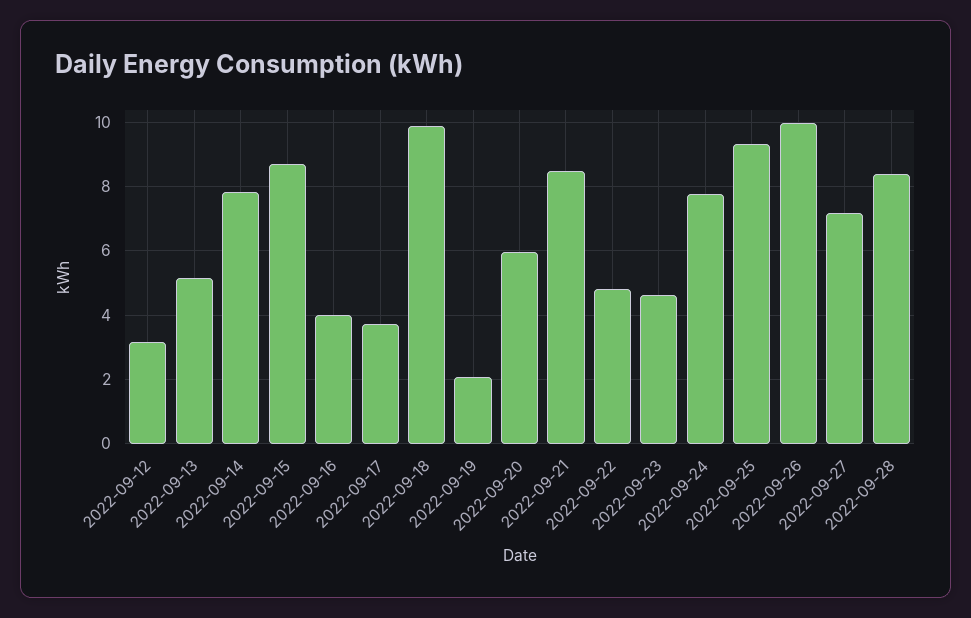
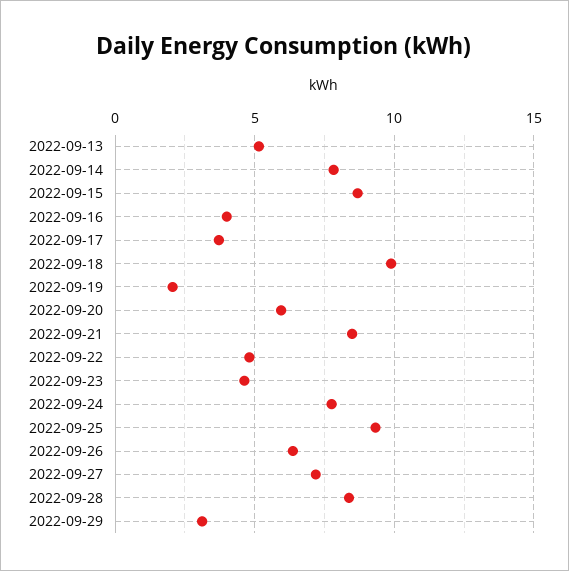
2022-09-12: 3.2 -> none
2022-09-26: 10 -> 6.5
2022-09-29: none -> 3

